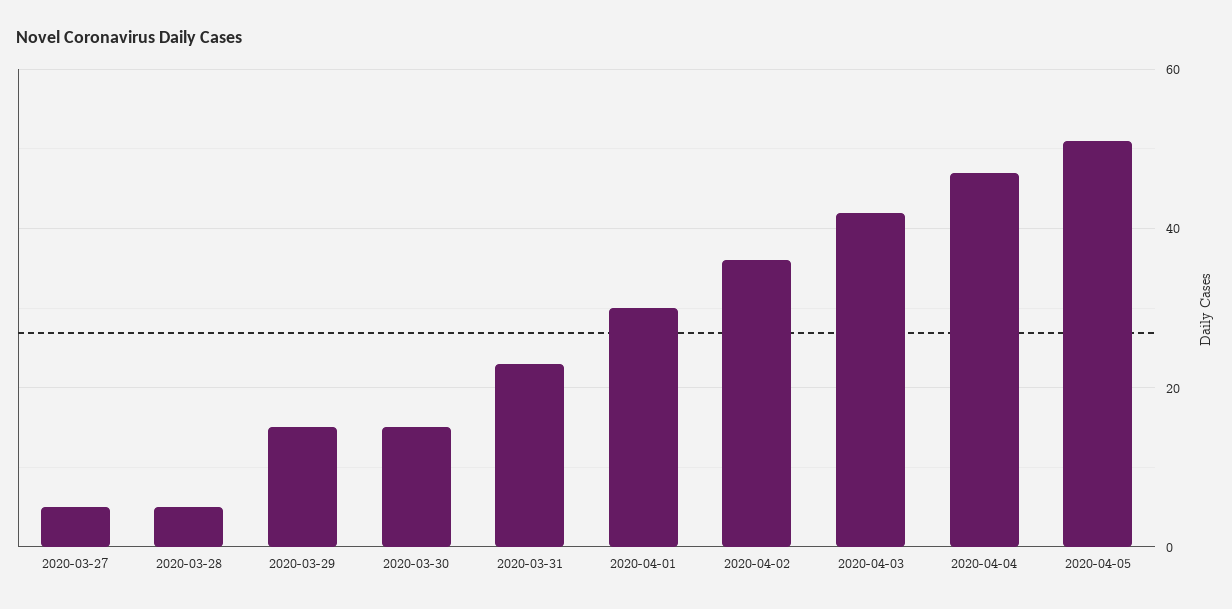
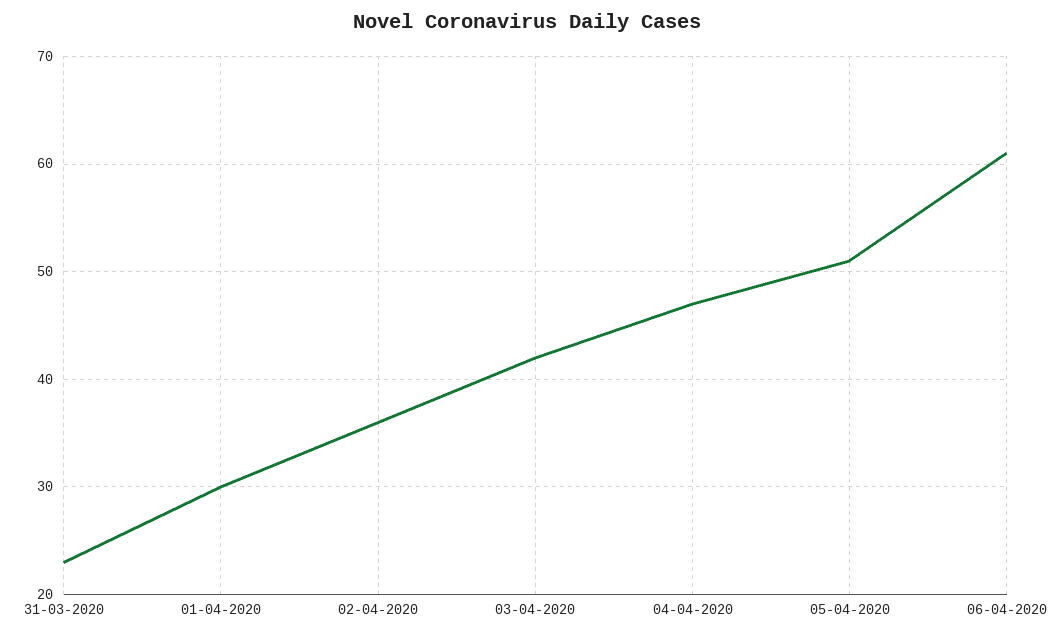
2020-03-27: 5 -> none
2020-03-28: 5 -> none
2020-03-29: 15 -> none
2020-03-30: 15 -> none
06-04-2020: none -> 61

